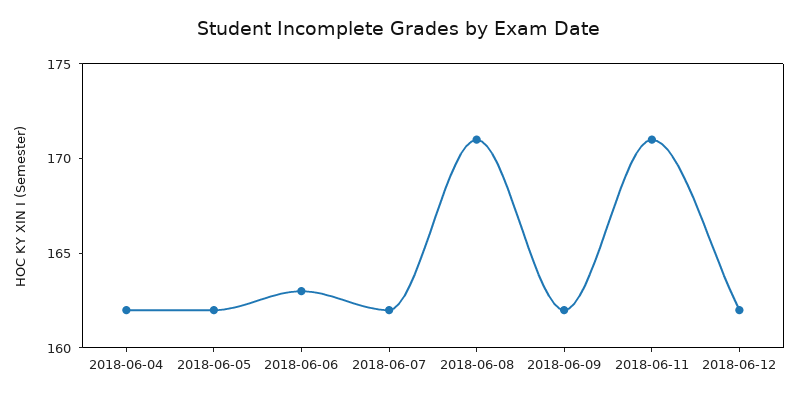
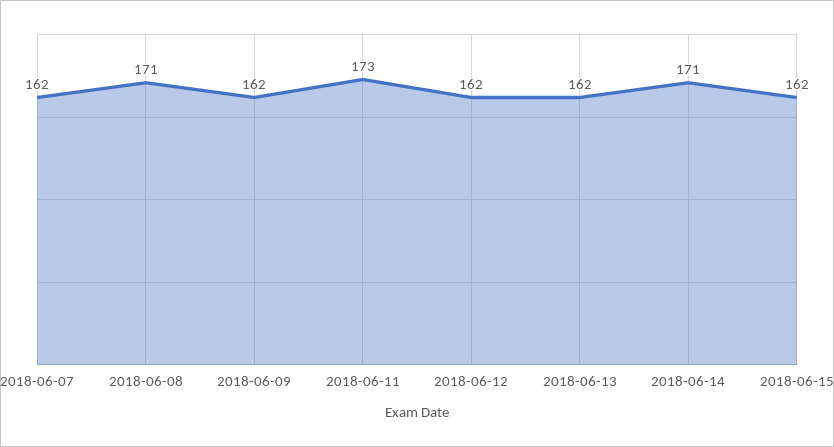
2018-06-04: 162 -> none
2018-06-05: 162 -> none
2018-06-06: 163 -> none
2018-06-11: 171 -> 173
2018-06-13: none -> 162
2018-06-14: none -> 171
2018-06-15: none -> 162

